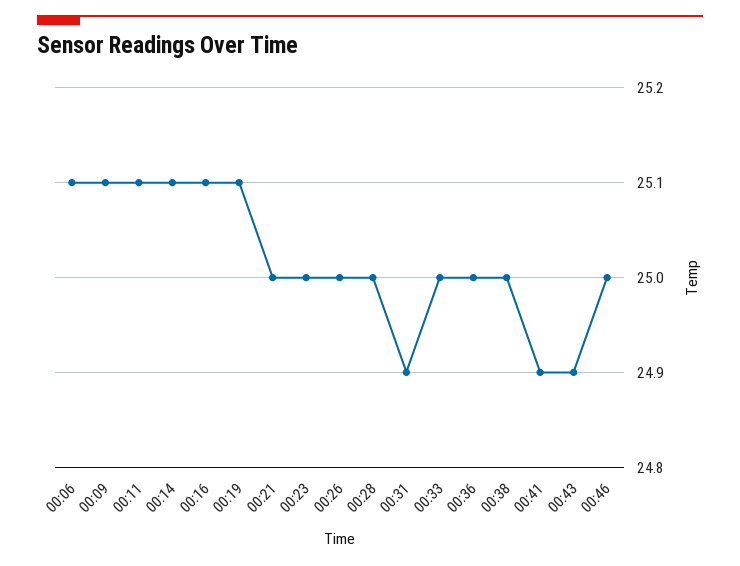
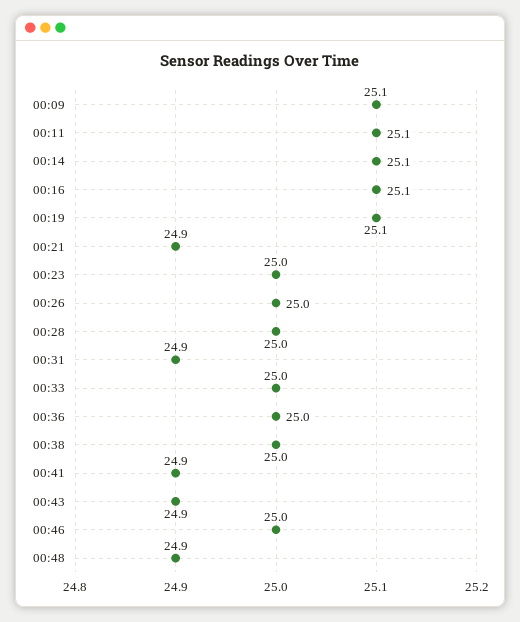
00:06: 25.1 -> none
00:21: 25 -> 24.9
00:48: none -> 24.9

